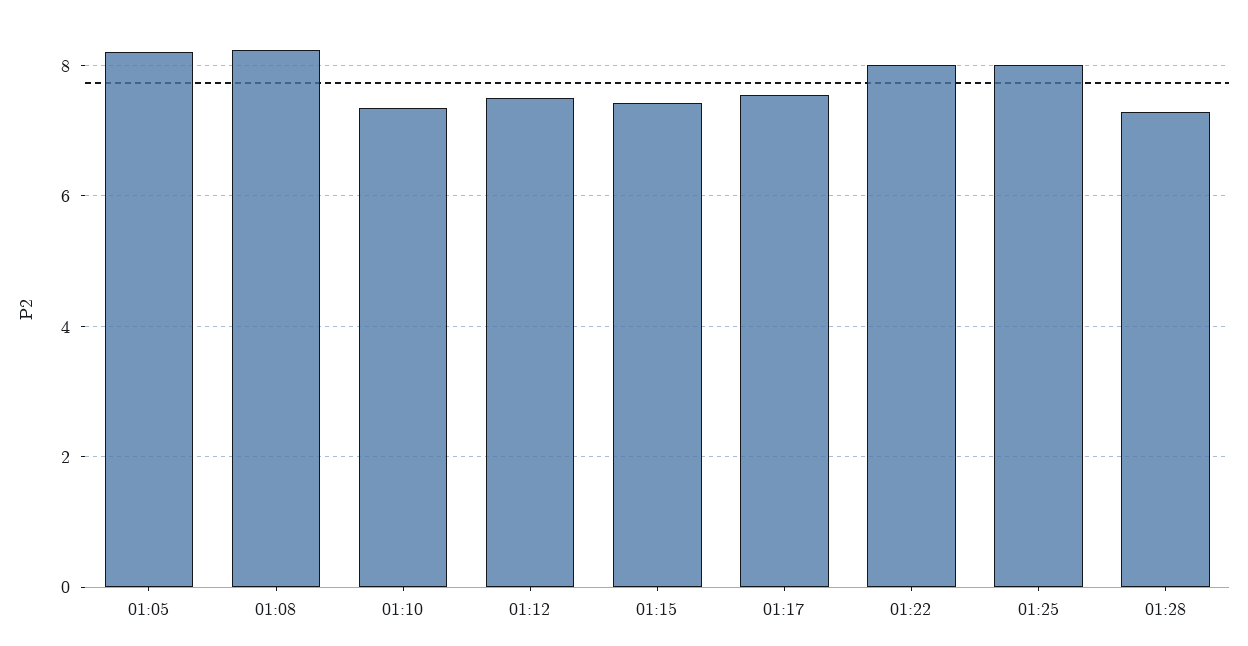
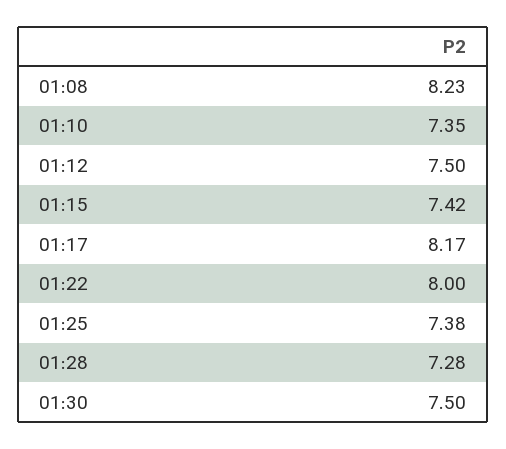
01:05: 8.2 -> none
01:17: 7.6 -> 8.17
01:25: 8 -> 7.38
01:30: none -> 7.5

